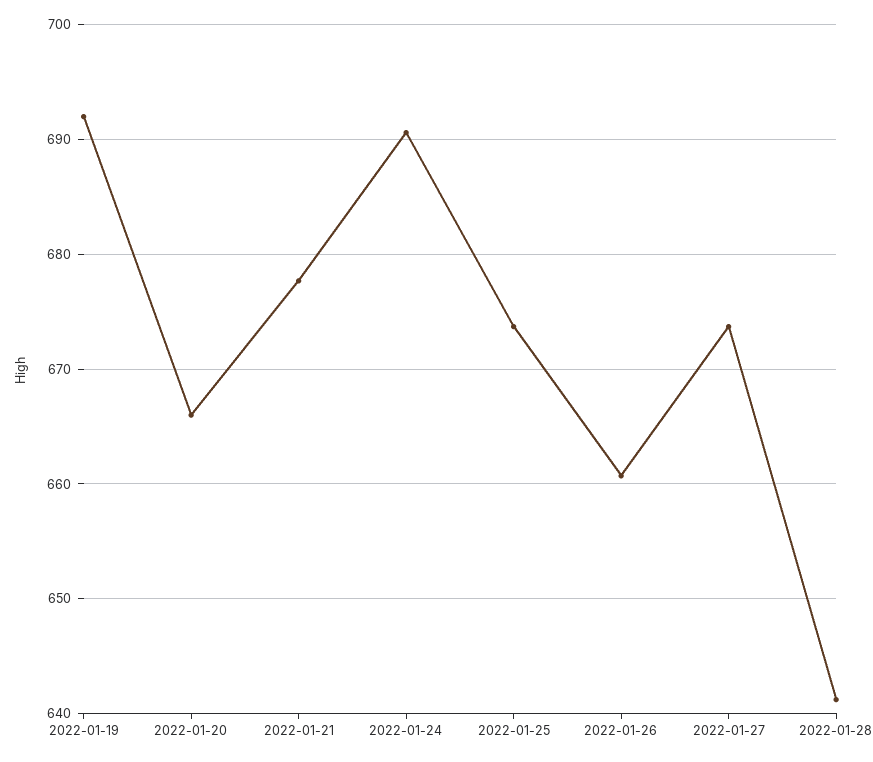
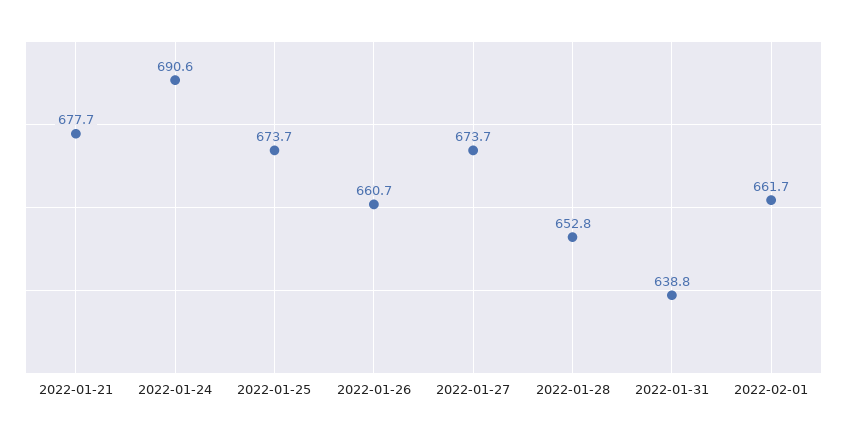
2022-01-19: 692 -> none
2022-01-20: 666 -> none
2022-01-28: 641 -> 652.8
2022-01-31: none -> 638.8
2022-02-01: none -> 661.7

